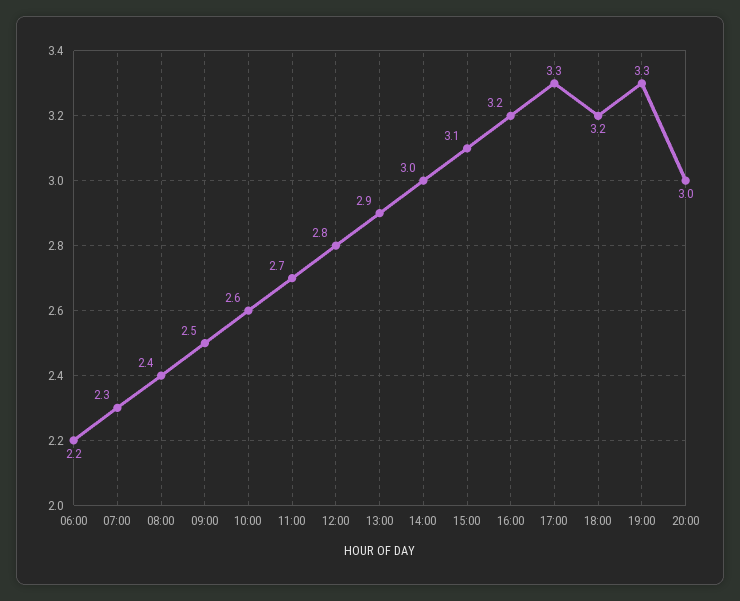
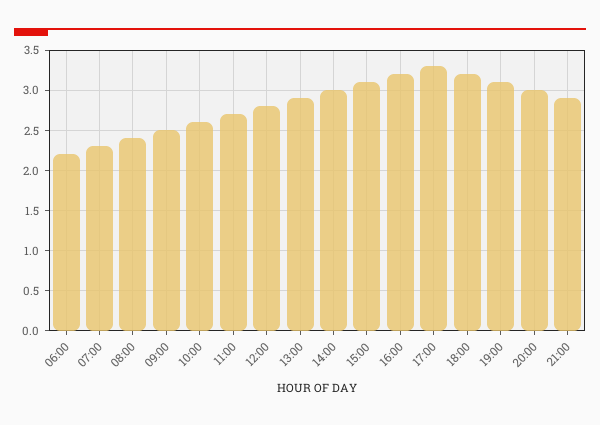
19:00: 3.3 -> 3.1
21:00: none -> 2.9

